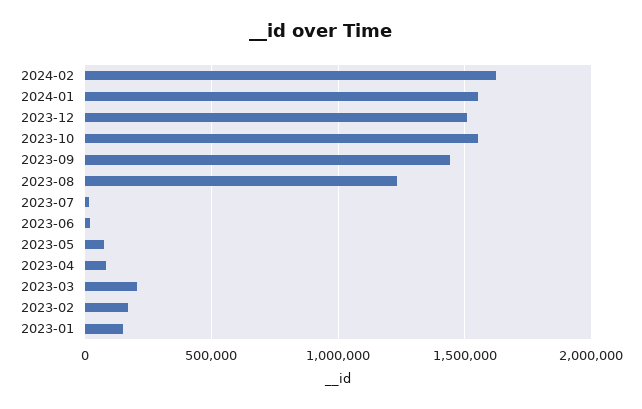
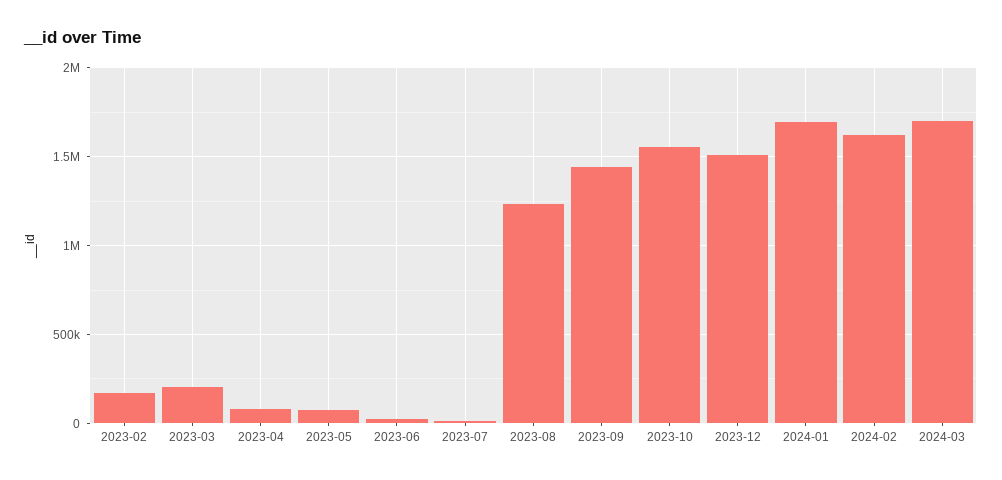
2024-01: 1550000 -> 1700000
2023-01: 150000 -> none
2024-03: none -> 1700000

